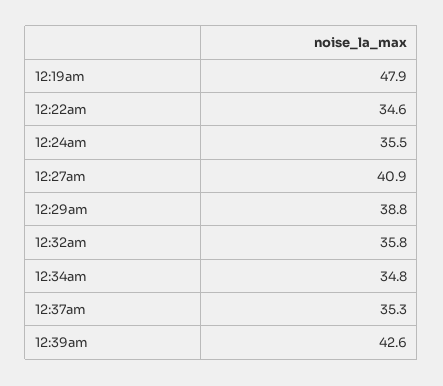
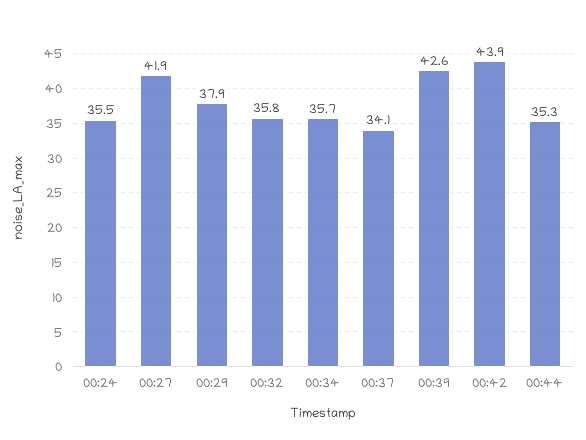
12:19am: 47.9 -> none
12:22am: 34.6 -> none
12:27am: 40.9 -> 41.9
12:29am: 38.8 -> 37.9
12:34am: 34.8 -> 35.7
12:37am: 35.3 -> 34.1
00:42: none -> 43.9
00:44: none -> 35.3

